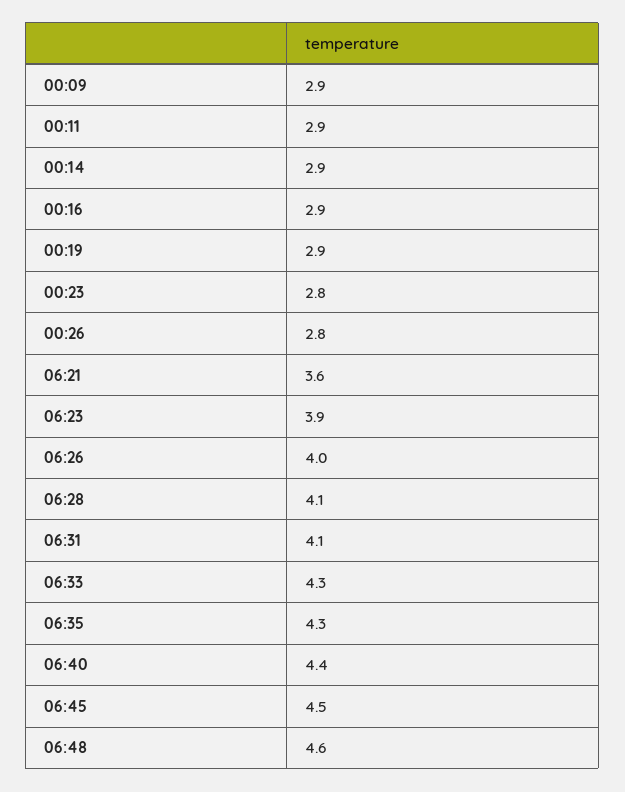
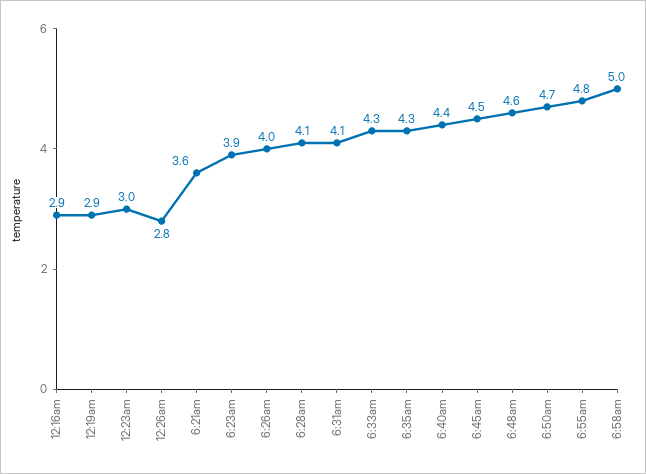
00:09: 2.9 -> none
00:11: 2.9 -> none
00:14: 2.9 -> none
00:23: 2.8 -> 3
6:50am: none -> 4.7
6:55am: none -> 4.8
6:58am: none -> 5

